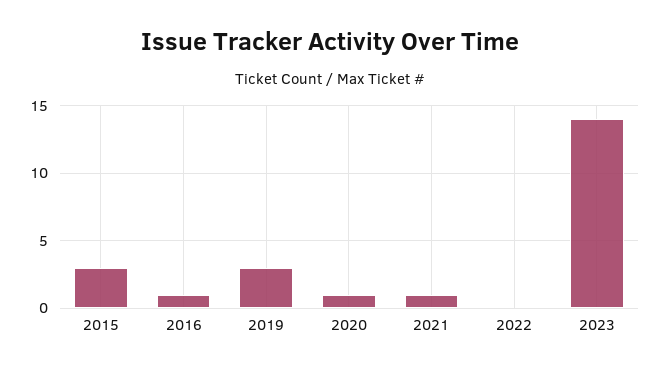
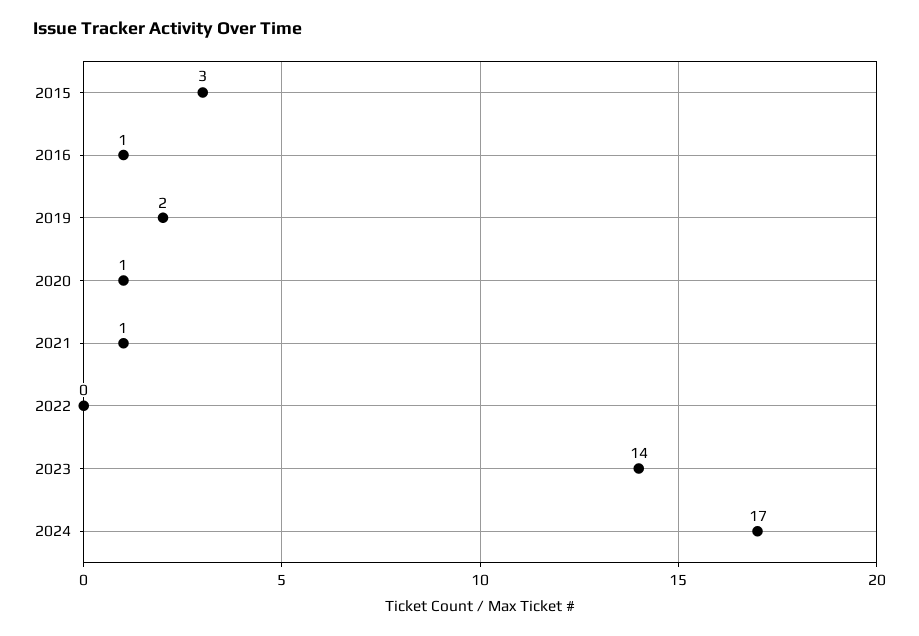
2019: 3 -> 2
2024: none -> 17

